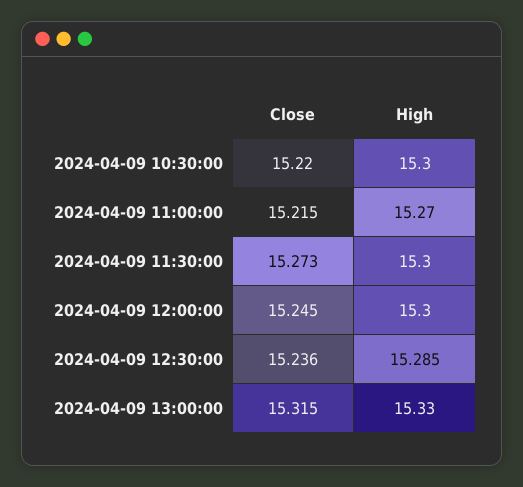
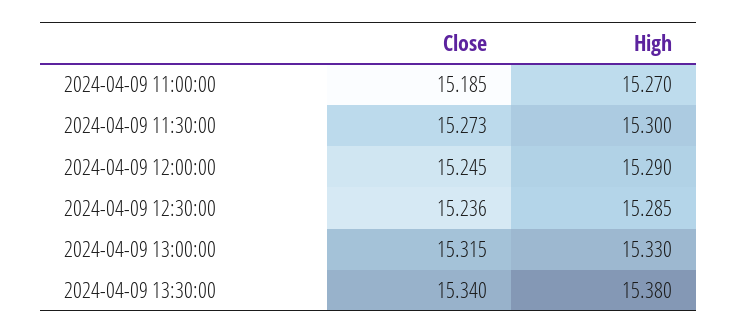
Close, 2024-04-09 10:30:00: 15.22 -> none
High, 2024-04-09 10:30:00: 15.3 -> none
Close, 2024-04-09 11:00:00: 15.215 -> 15.185
High, 2024-04-09 12:00:00: 15.3 -> 15.29
Close, 2024-04-09 13:30:00: none -> 15.34
High, 2024-04-09 13:30:00: none -> 15.38

